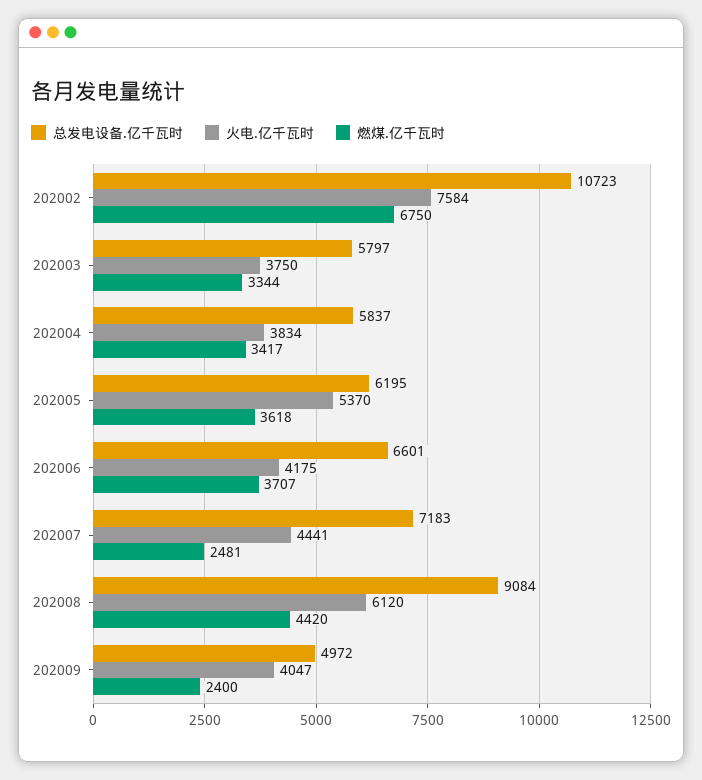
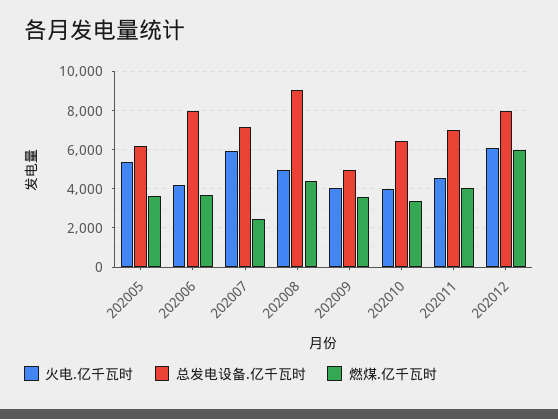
总发电设备.亿千瓦时, 202002: 10723 -> none
火电.亿千瓦时, 202002: 7584 -> none
燃煤.亿千瓦时, 202002: 6750 -> none
总发电设备.亿千瓦时, 202003: 5797 -> none
火电.亿千瓦时, 202003: 3750 -> none
燃煤.亿千瓦时, 202003: 3344 -> none
总发电设备.亿千瓦时, 202004: 5837 -> none
火电.亿千瓦时, 202004: 3834 -> none
燃煤.亿千瓦时, 202004: 3417 -> none
总发电设备.亿千瓦时, 202006: 6601 -> 8000
火电.亿千瓦时, 202007: 4441 -> 6000
火电.亿千瓦时, 202008: 6120 -> 5000
燃煤.亿千瓦时, 202009: 2400 -> 3500
火电.亿千瓦时, 202010: none -> 4000
总发电设备.亿千瓦时, 202010: none -> 6500
燃煤.亿千瓦时, 202010: none -> 3500
火电.亿千瓦时, 202011: none -> 4500
总发电设备.亿千瓦时, 202011: none -> 7000
燃煤.亿千瓦时, 202011: none -> 4000
火电.亿千瓦时, 202012: none -> 6000
总发电设备.亿千瓦时, 202012: none -> 8000
燃煤.亿千瓦时, 202012: none -> 6000

